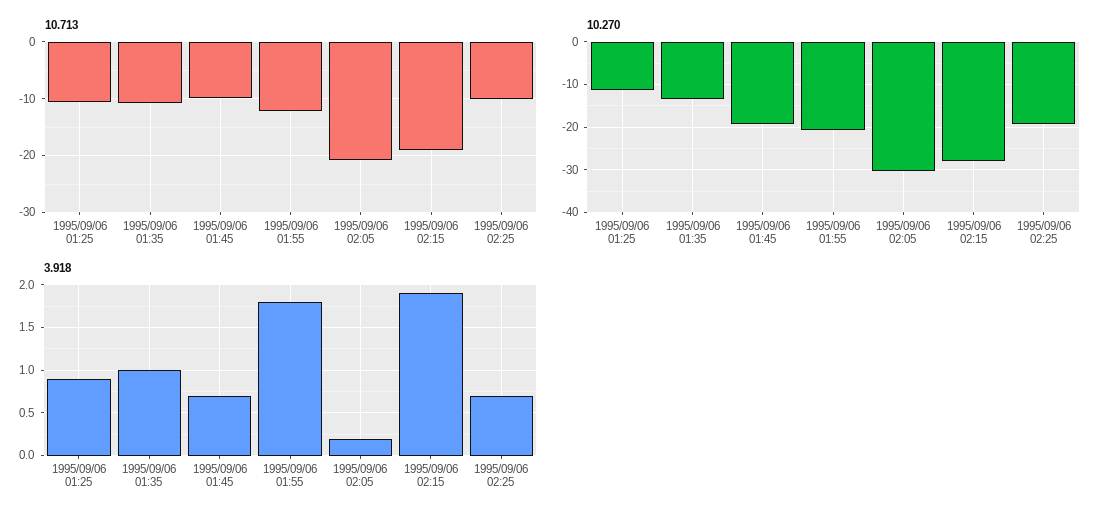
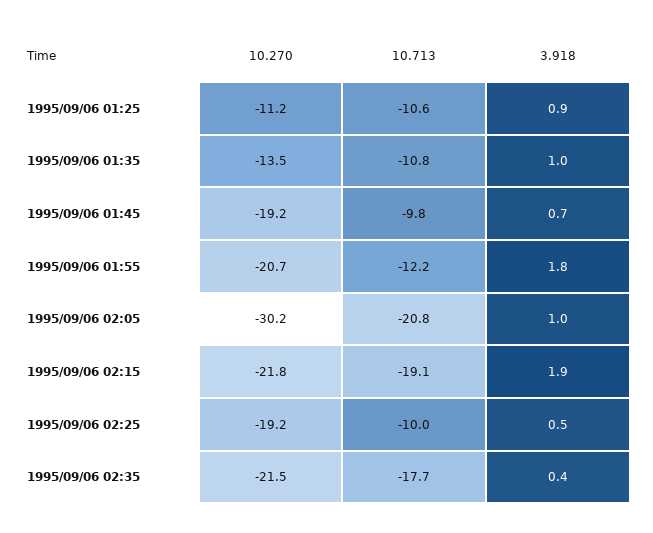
10.270, 1995/09/06 02:15: -28 -> -21.8
3.918, 1995/09/06 02:05: 0.2 -> 1
3.918, 1995/09/06 02:25: 0.7 -> 0.5
10.270, 1995/09/06 02:35: none -> -21.5
10.713, 1995/09/06 02:35: none -> -17.7
3.918, 1995/09/06 02:35: none -> 0.4

